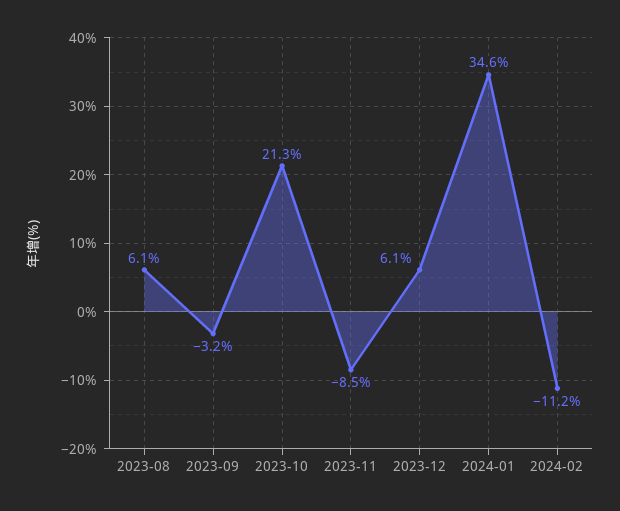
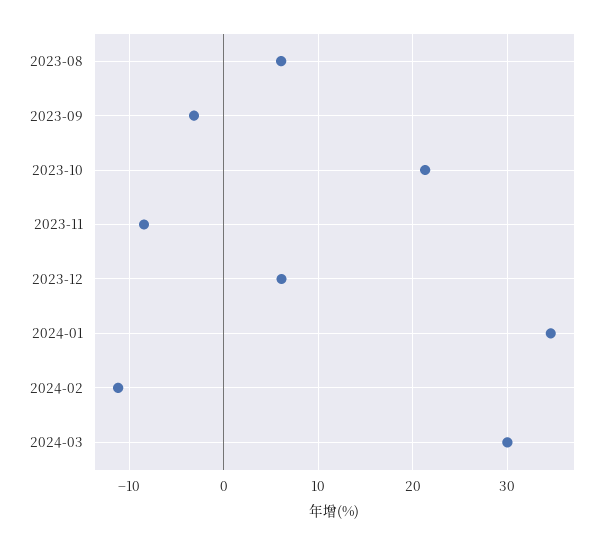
2024-03: none -> 30

